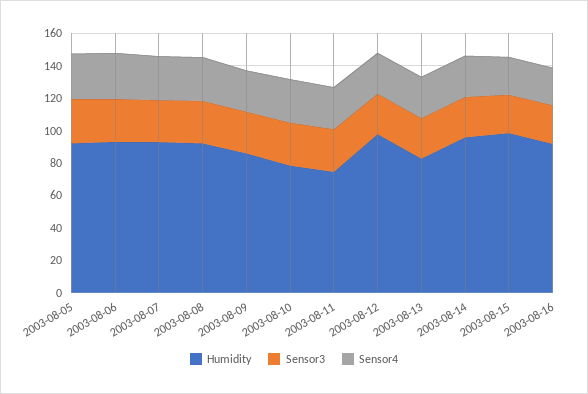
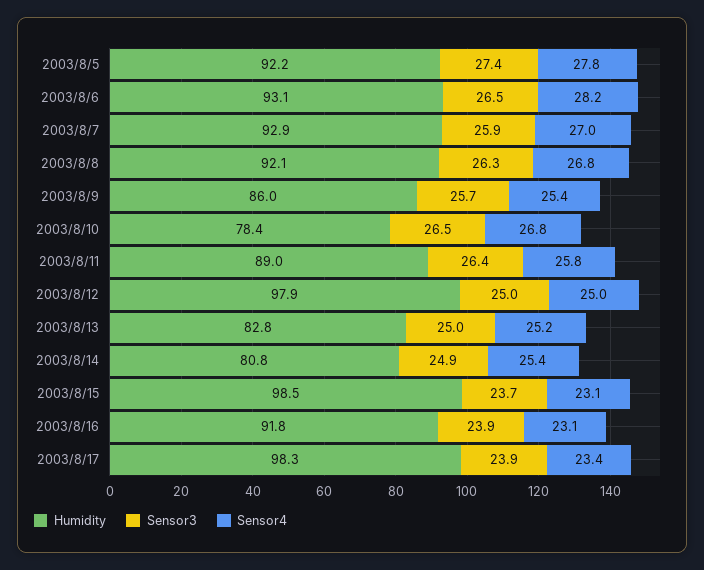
Humidity, 2003-08-11: 75 -> 89
Humidity, 2003-08-14: 95 -> 80.8
Humidity, 2003/8/17: none -> 98.3
Sensor3, 2003/8/17: none -> 23.9
Sensor4, 2003/8/17: none -> 23.4

